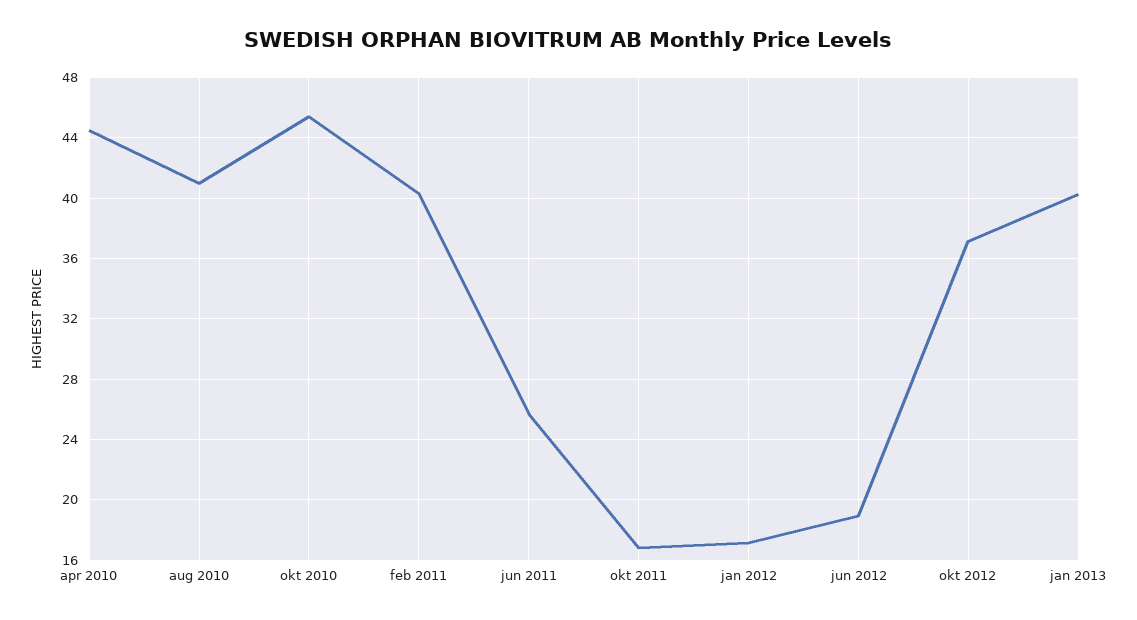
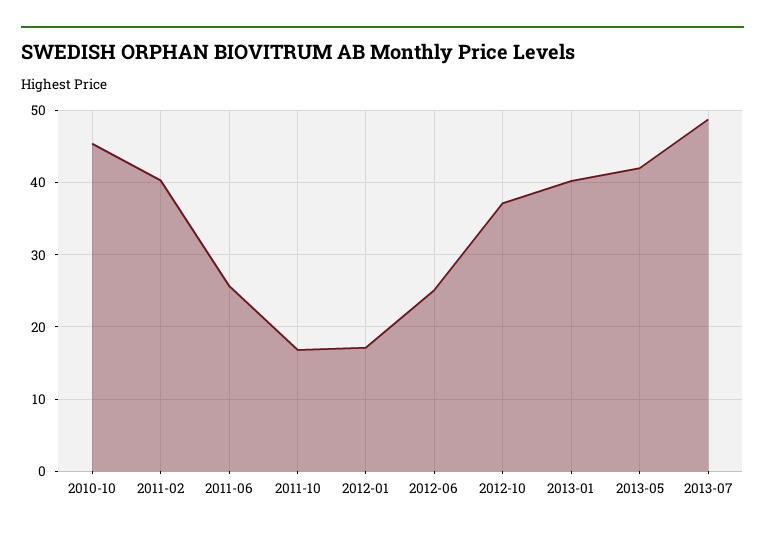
apr 2010: 44.5 -> none
aug 2010: 41 -> none
jun 2012: 19 -> 25
2013-05: none -> 42
2013-07: none -> 49

